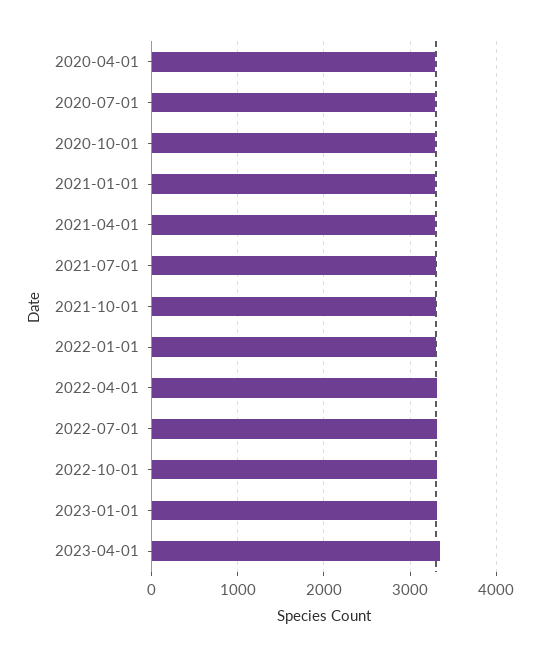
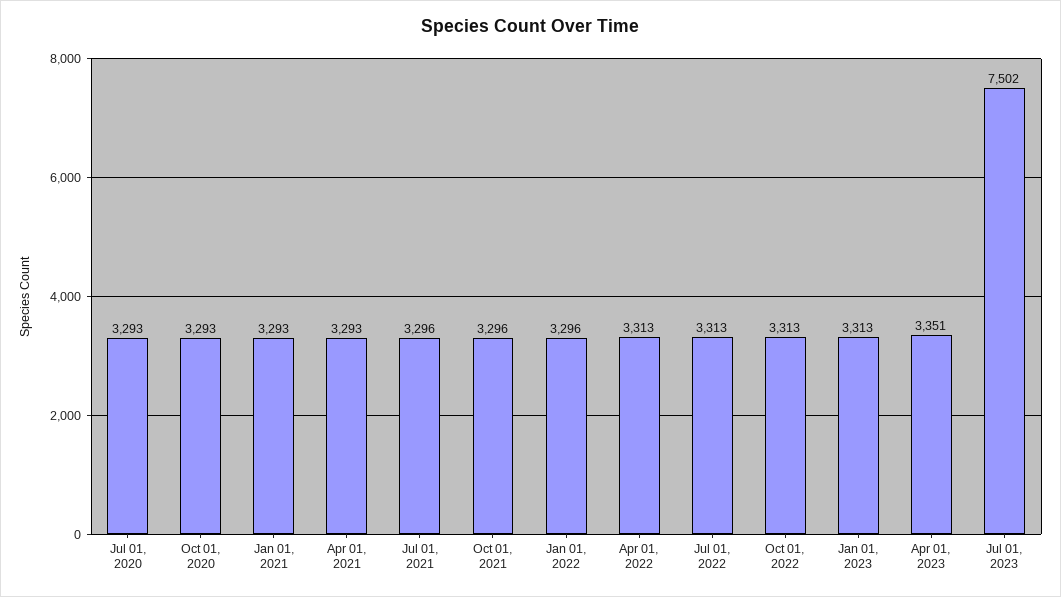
2020-04-01: 3300 -> none
Jul 01, 2023: none -> 7502

